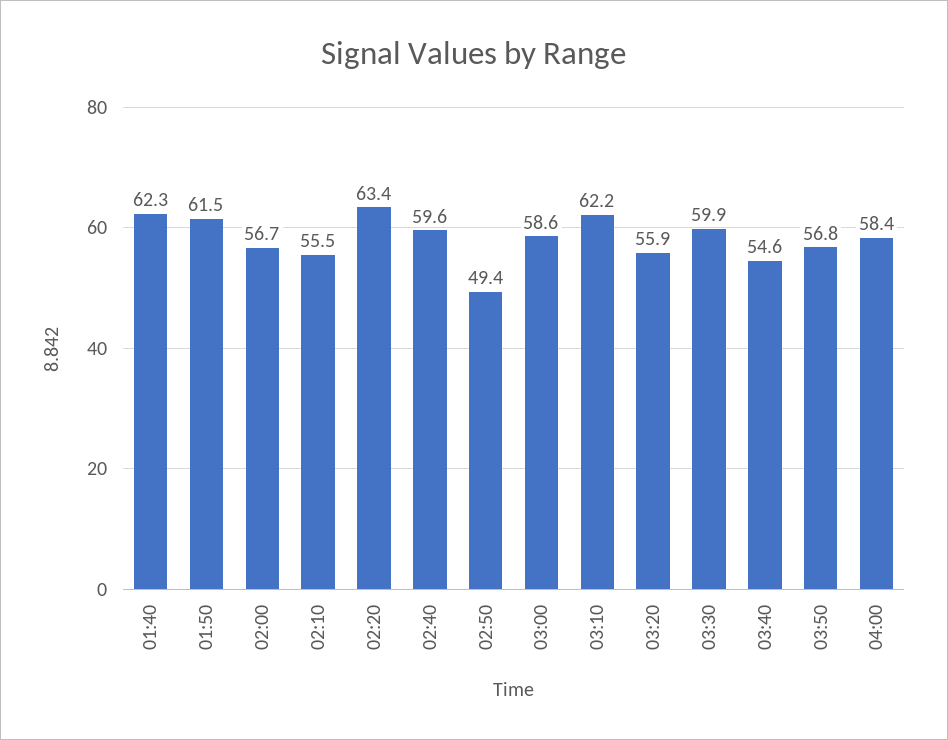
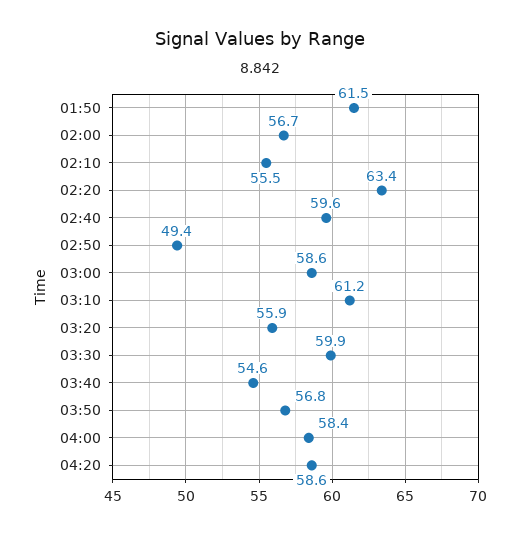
01:40: 62.3 -> none
03:10: 62.2 -> 61.2
04:20: none -> 58.6

